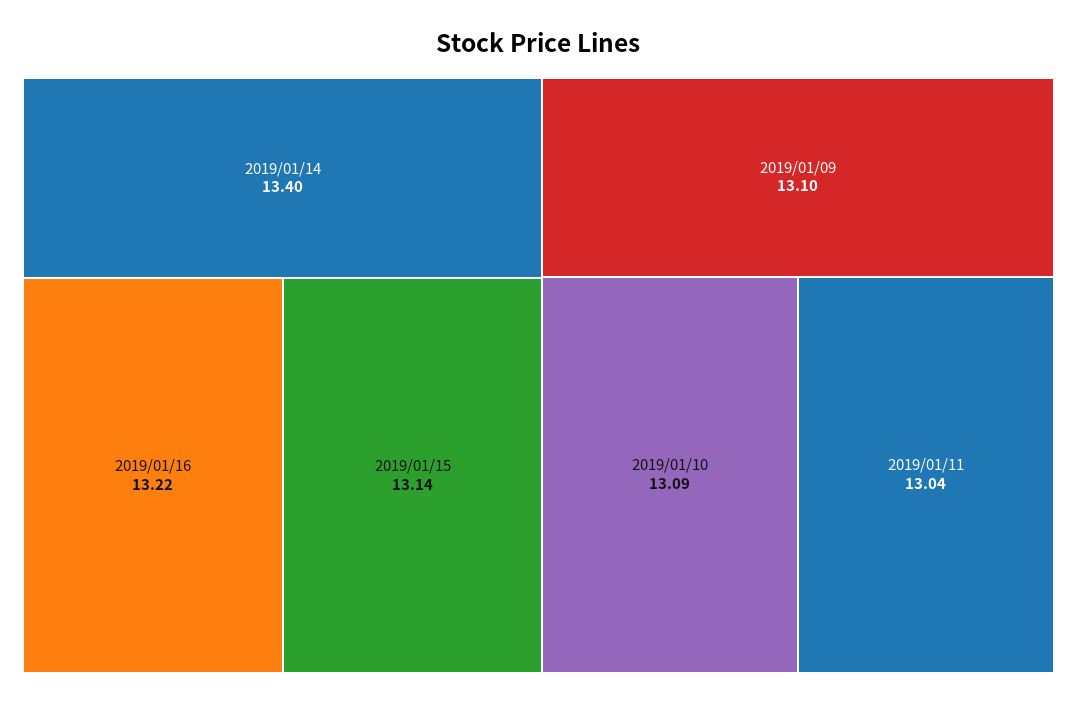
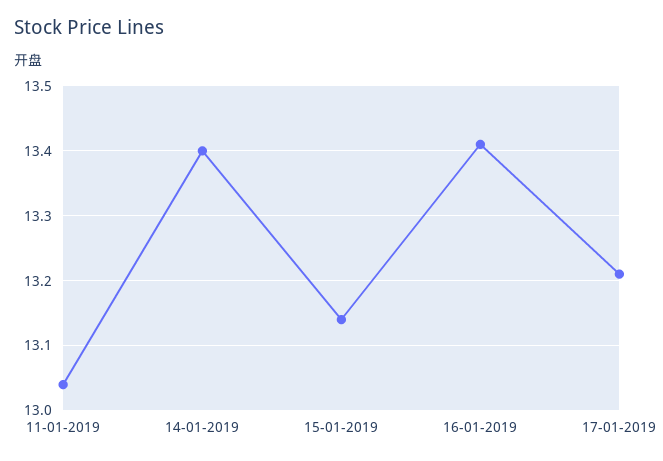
2019/01/16: 13.22 -> 13.41
2019/01/09: 13.1 -> none
2019/01/10: 13.09 -> none
17-01-2019: none -> 13.21

